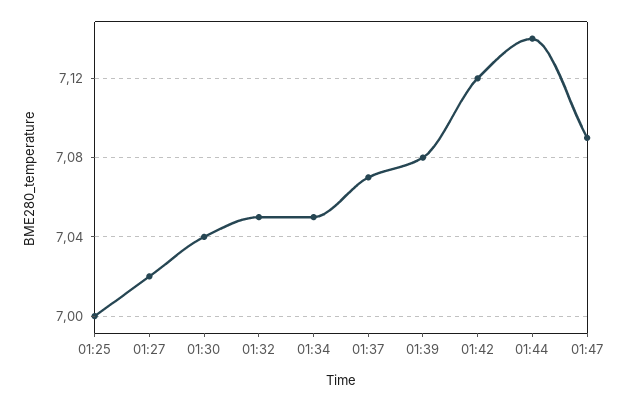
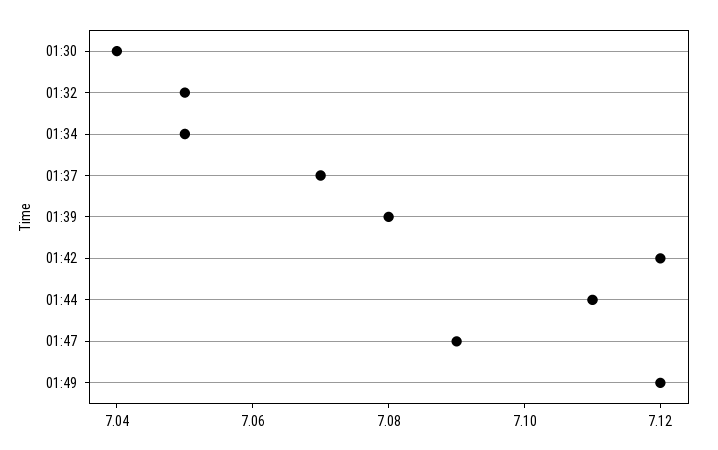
01:25: 7 -> none
01:27: 7.02 -> none
01:44: 7.14 -> 7.11
01:49: none -> 7.12

